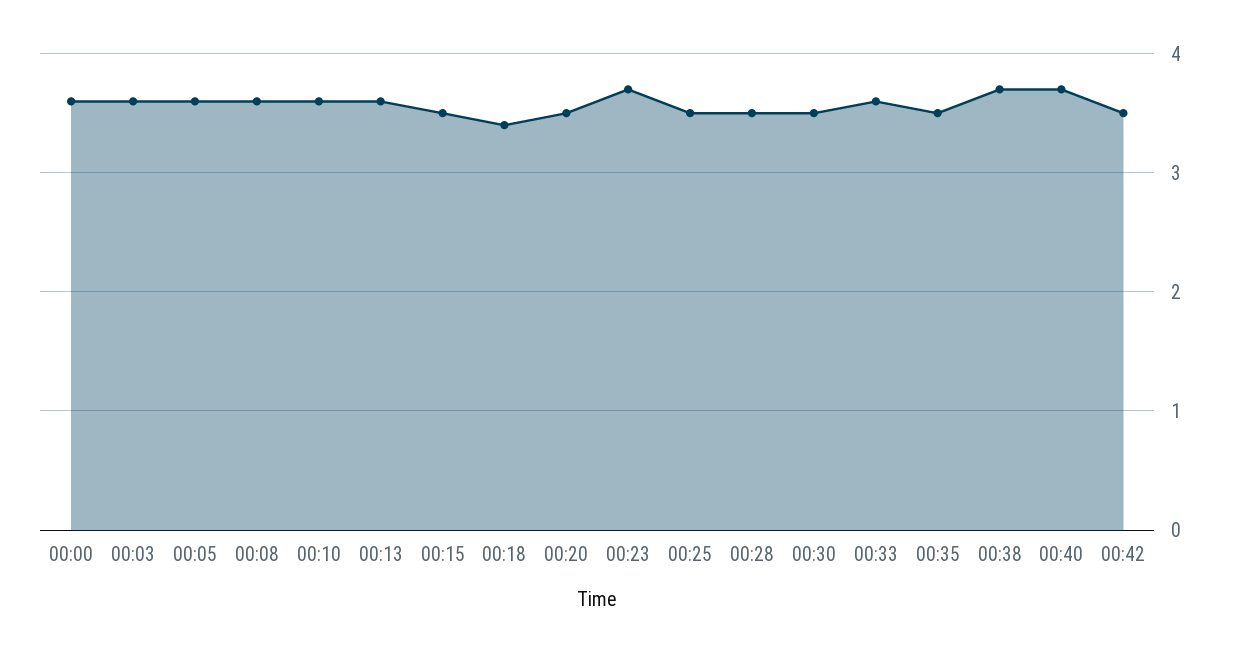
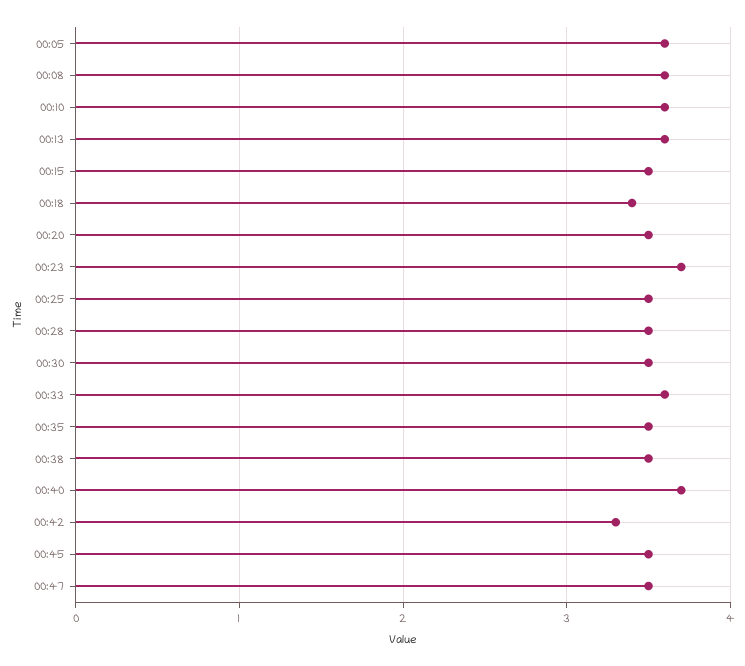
00:00: 3.6 -> none
00:03: 3.6 -> none
00:38: 3.7 -> 3.5
00:42: 3.5 -> 3.3
00:45: none -> 3.5
00:47: none -> 3.5

